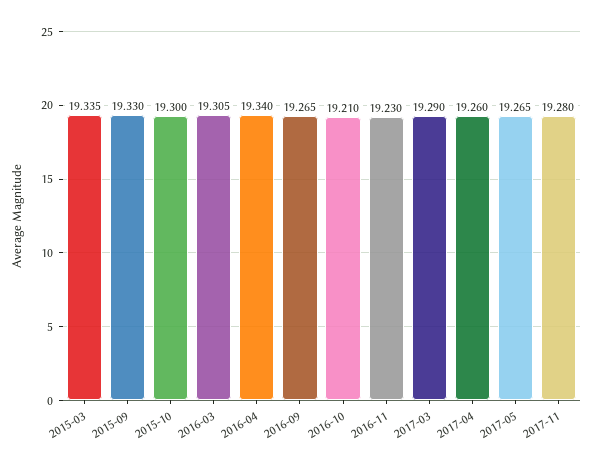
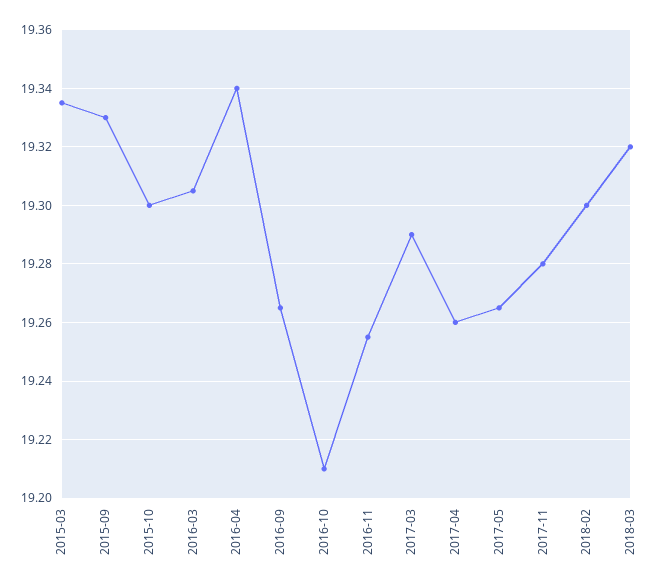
2016-11: 19.23 -> 19.255
2018-02: none -> 19.3
2018-03: none -> 19.32

